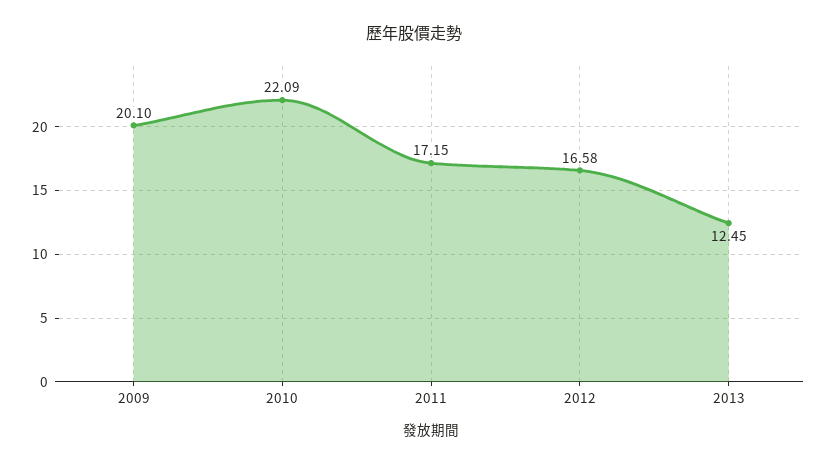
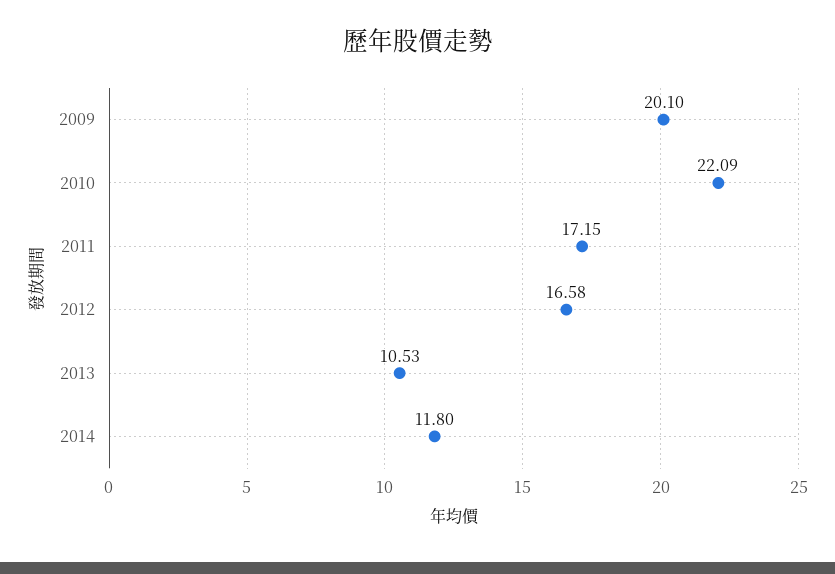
2013: 12.45 -> 10.53
2014: none -> 11.8

